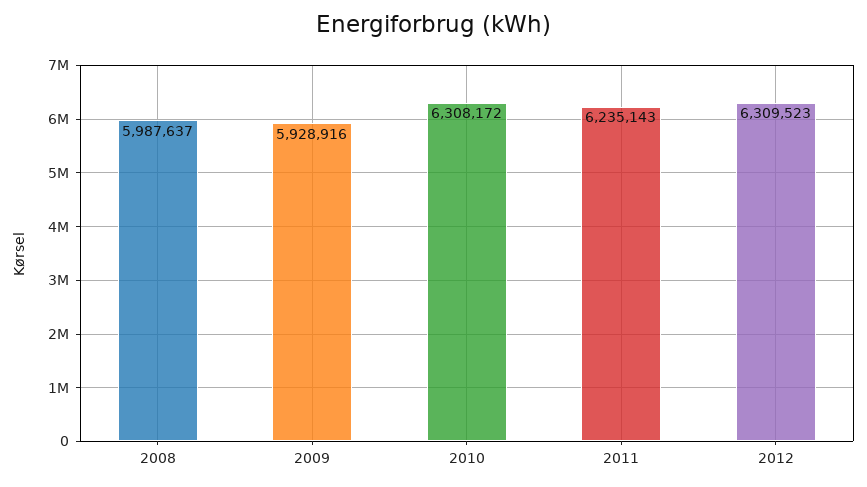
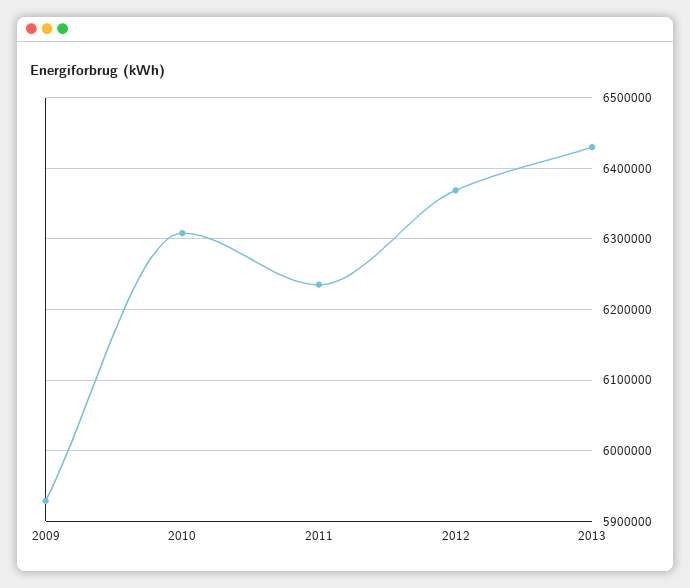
2008: 5987637 -> none
2012: 6309523 -> 6370000
2013: none -> 6430000

